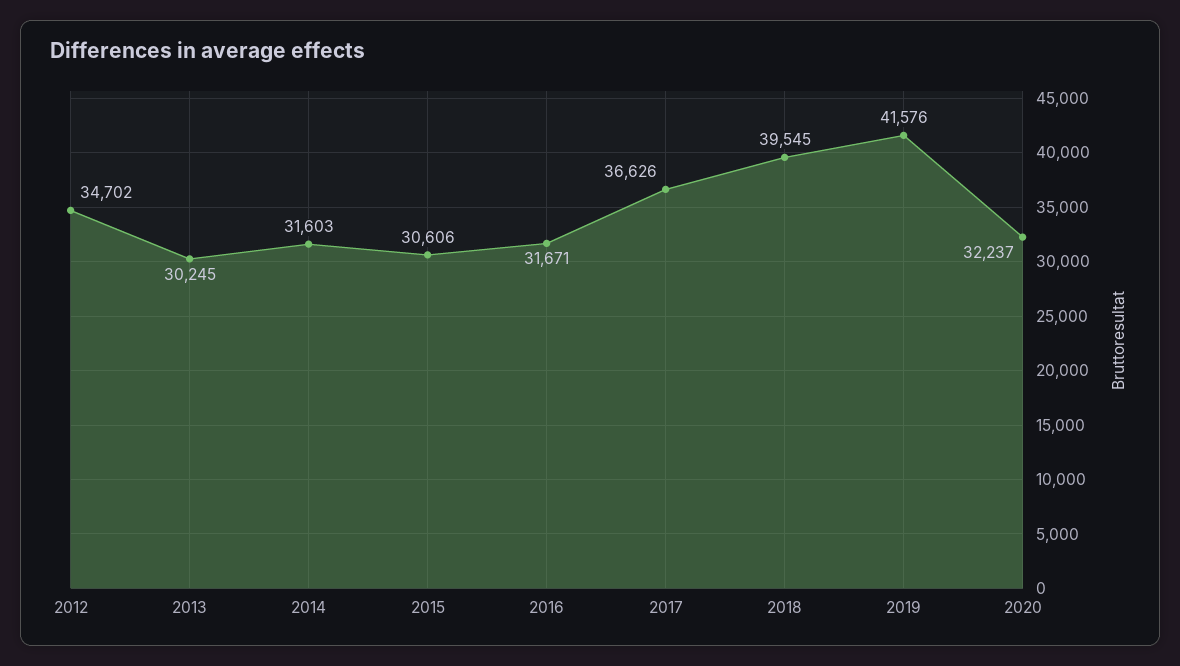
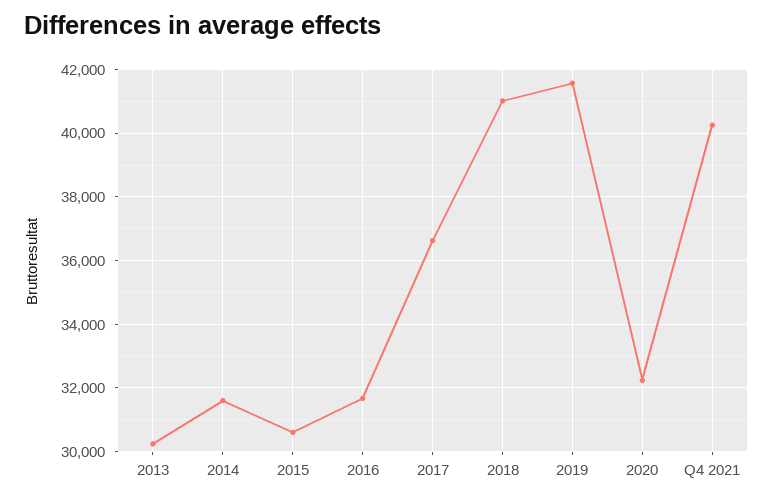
2012: 34702 -> none
2018: 39545 -> 41000
Q4 2021: none -> 40200

